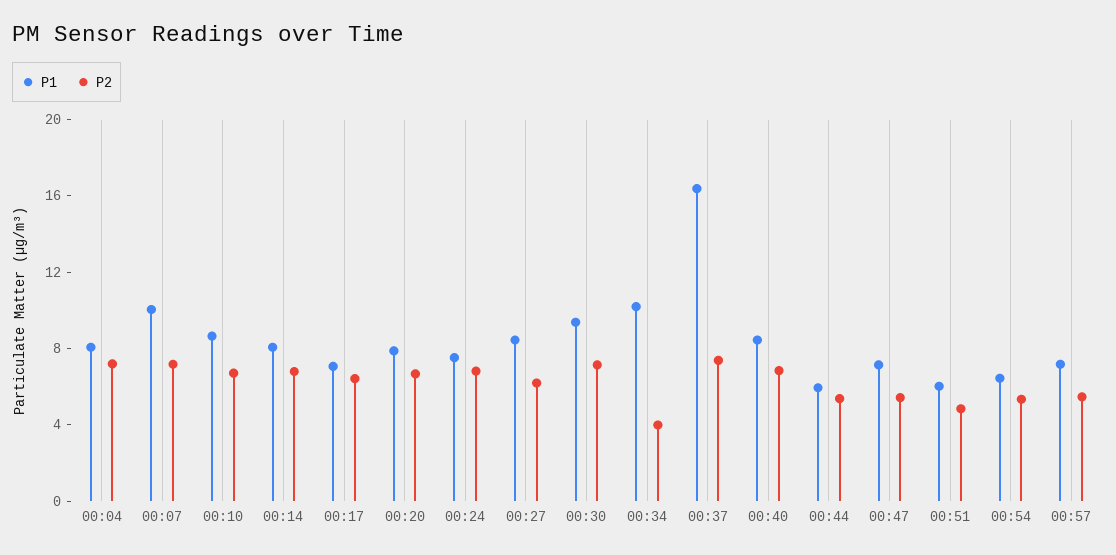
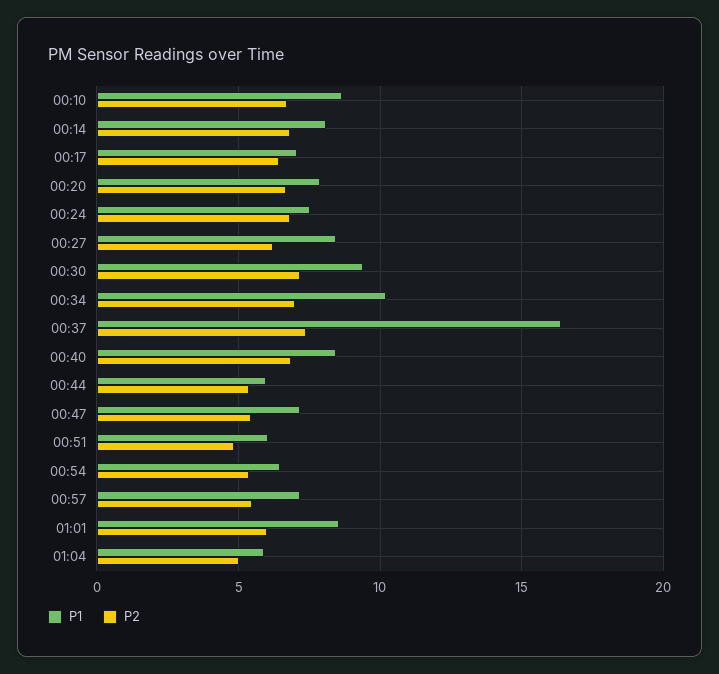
P1, 00:04: 8 -> none
P2, 00:04: 7 -> none
P1, 00:07: 10 -> none
P2, 00:07: 7 -> none
P2, 00:34: 4 -> 7
P1, 01:01: none -> 8.5
P2, 01:01: none -> 6
P1, 01:04: none -> 6
P2, 01:04: none -> 5

